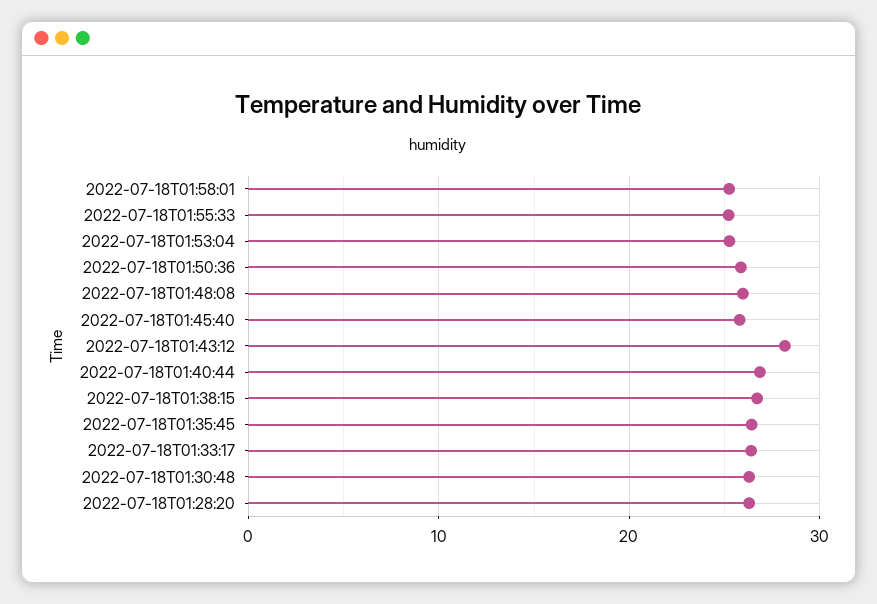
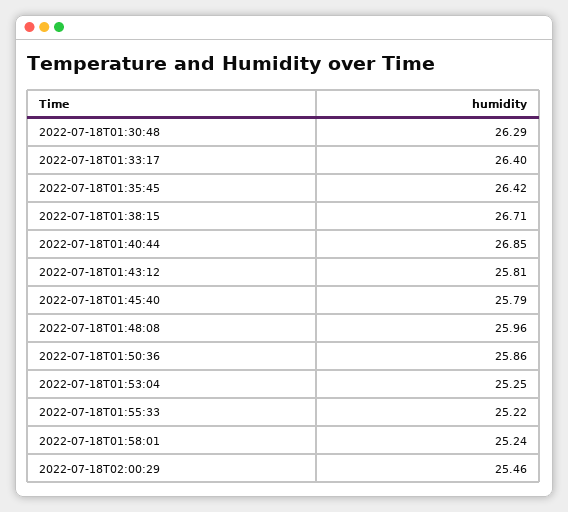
2022-07-18T01:43:12: 28 -> 25.81
2022-07-18T01:28:20: 26 -> none
2022-07-18T02:00:29: none -> 25.46

